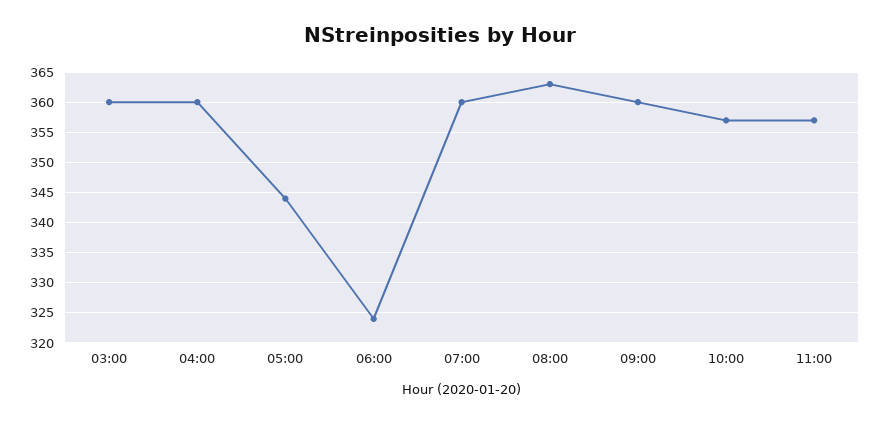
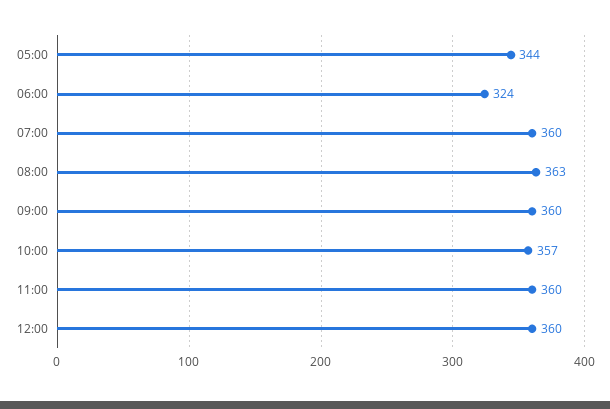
03:00: 360 -> none
04:00: 360 -> none
11:00: 357 -> 360
12:00: none -> 360

